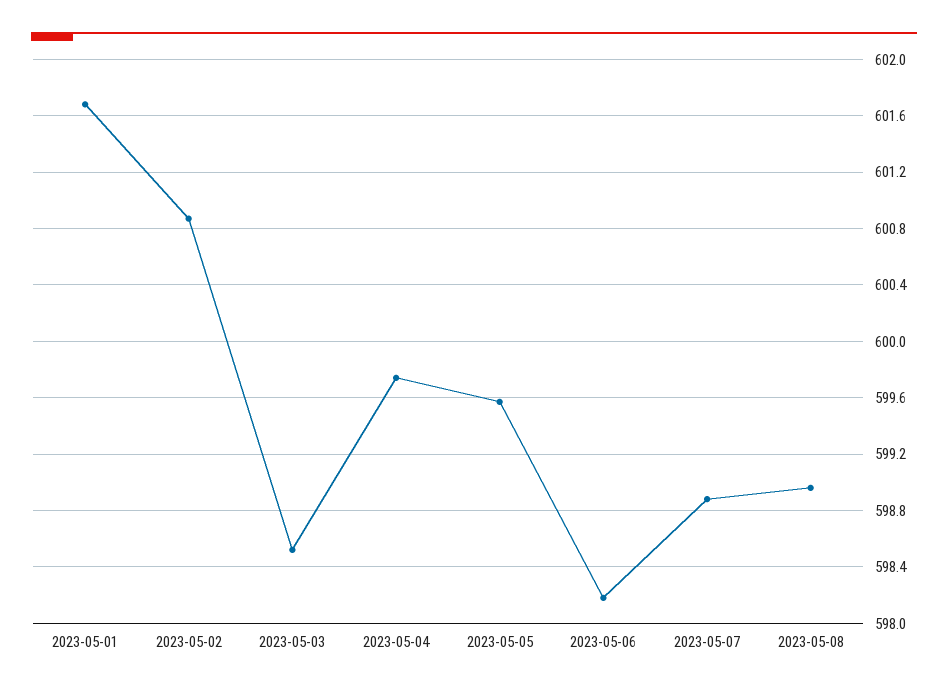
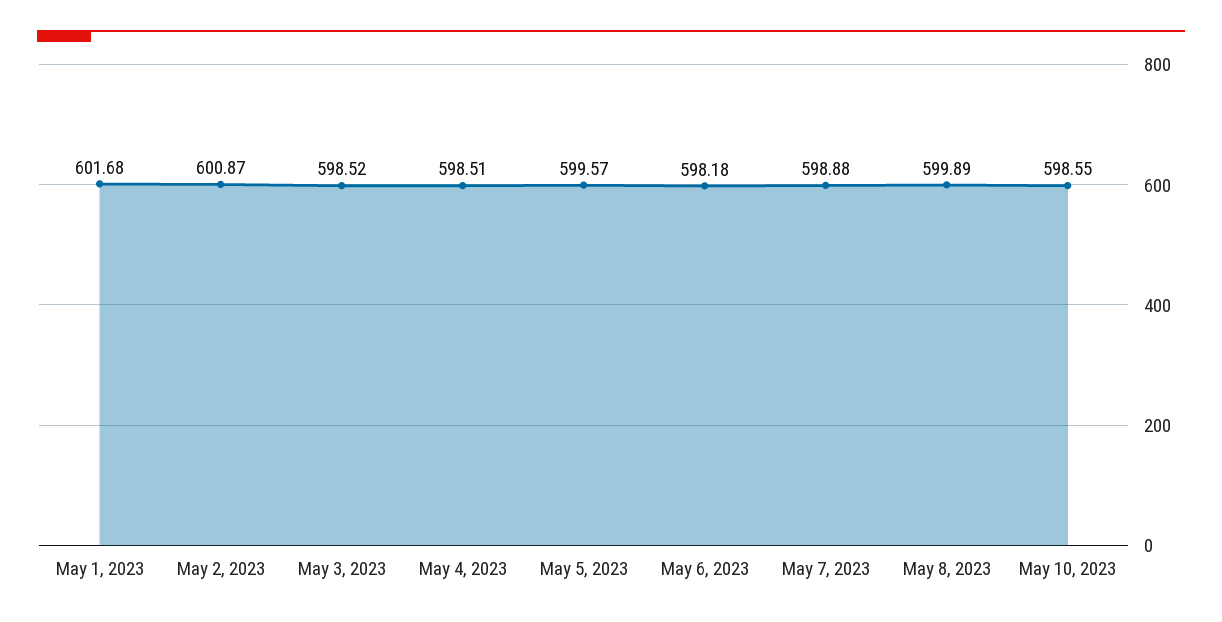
2023-05-04: 599.75 -> 598.51
2023-05-08: 598.95 -> 599.89
May 10, 2023: none -> 598.55

